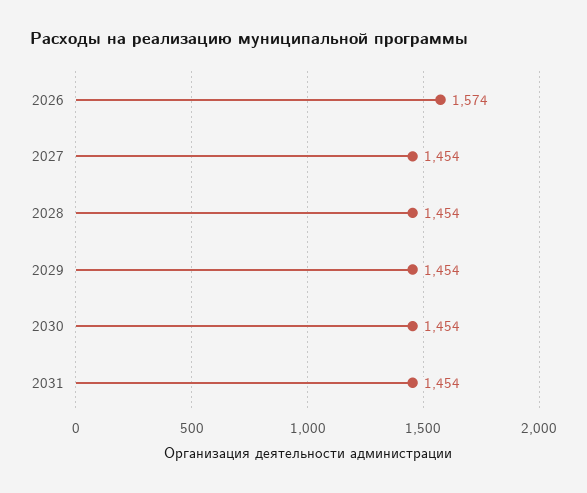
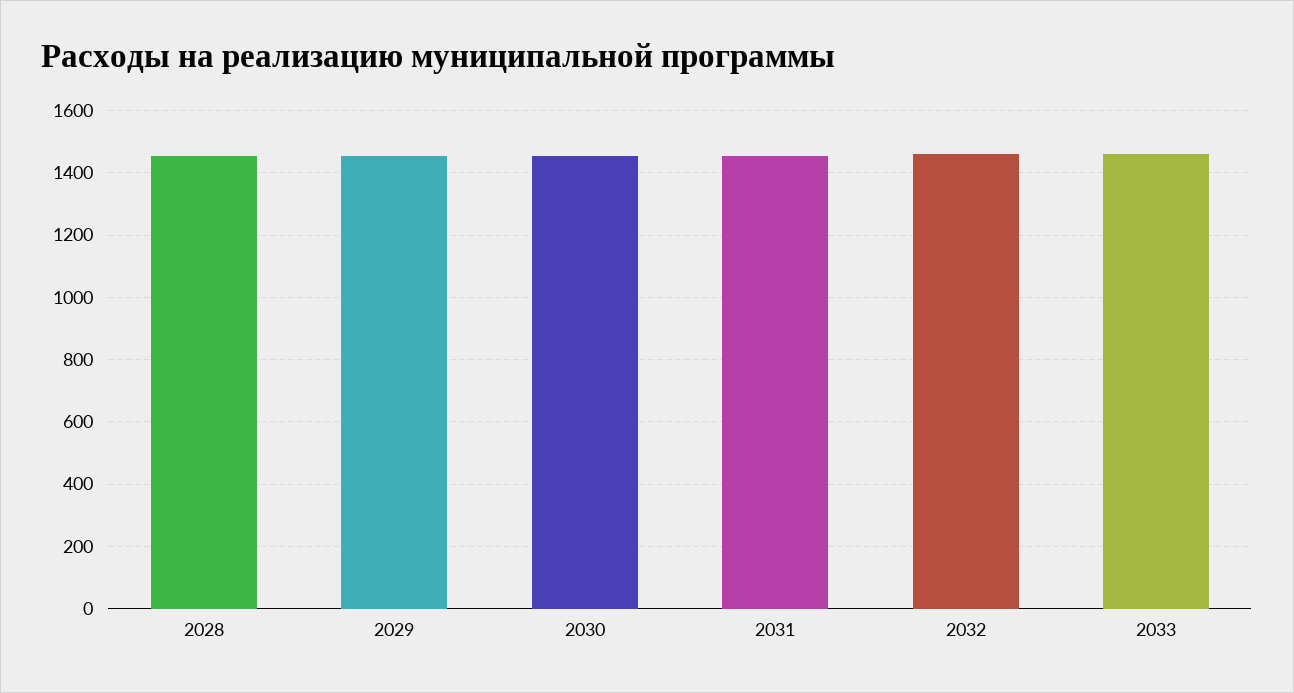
2026: 1574 -> none
2027: 1454 -> none
2032: none -> 1460
2033: none -> 1460

